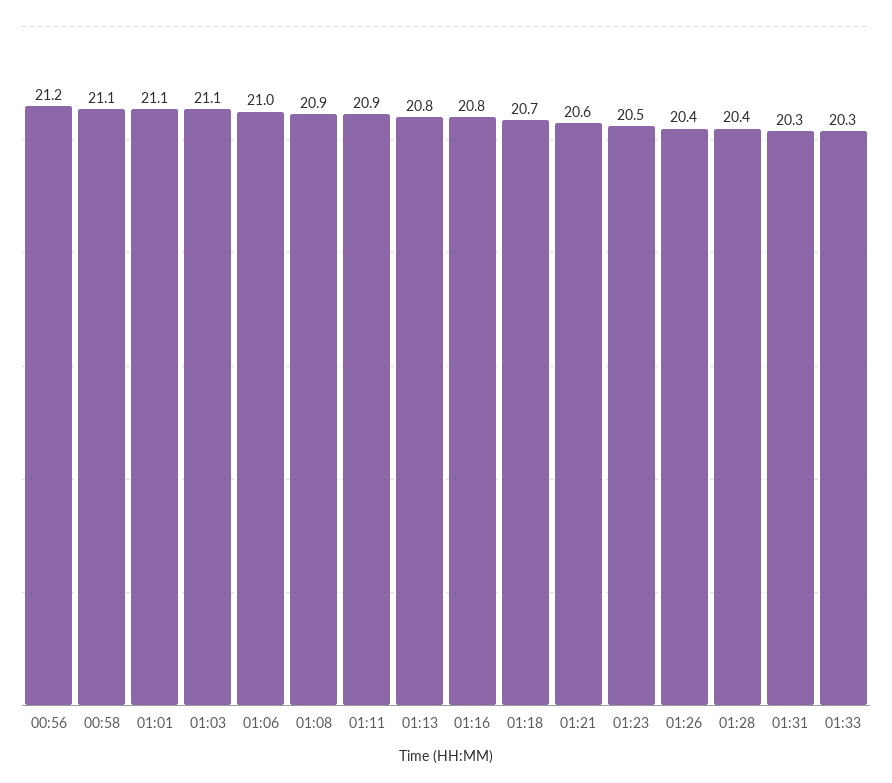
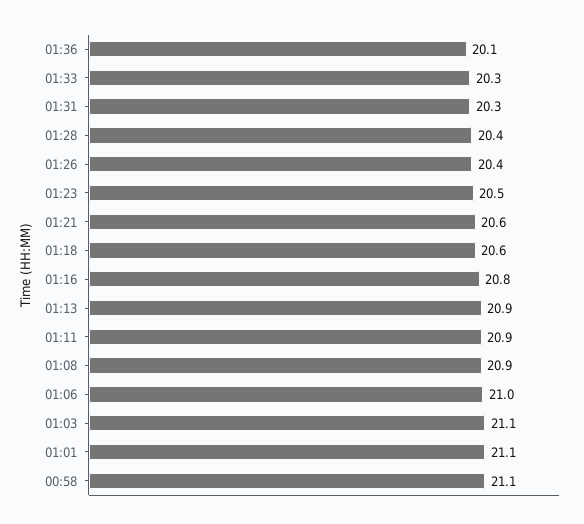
00:56: 21.2 -> none
01:13: 20.8 -> 20.9
01:18: 20.7 -> 20.6
01:36: none -> 20.1

